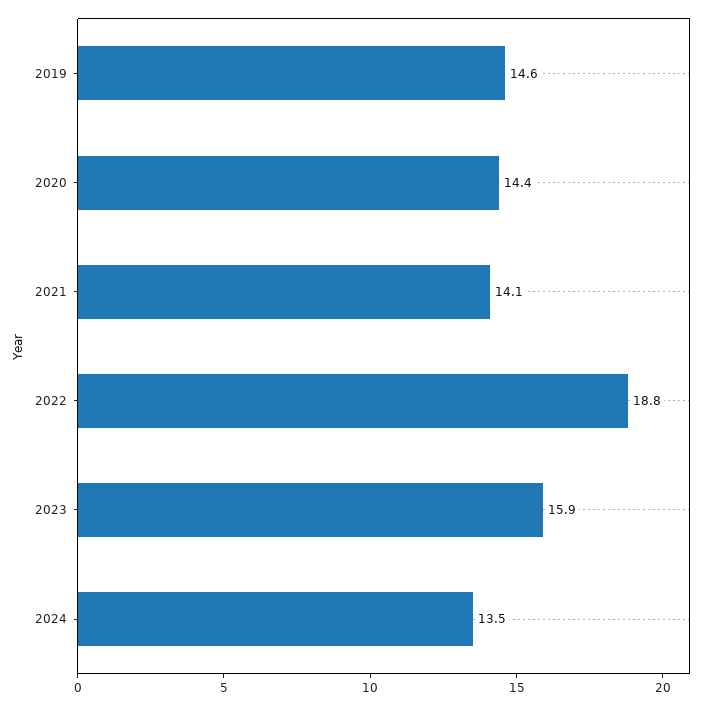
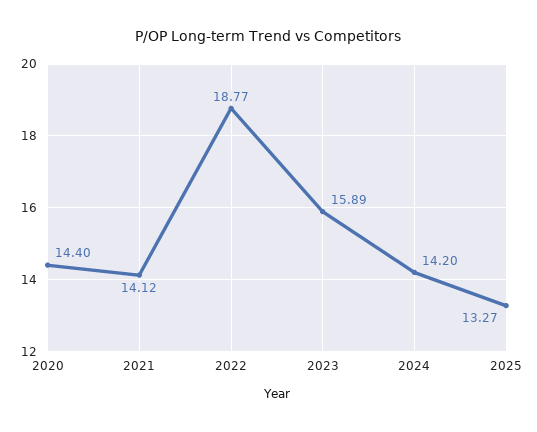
2019: 14.6 -> none
2024: 13.5 -> 14.2
2025: none -> 13.27

